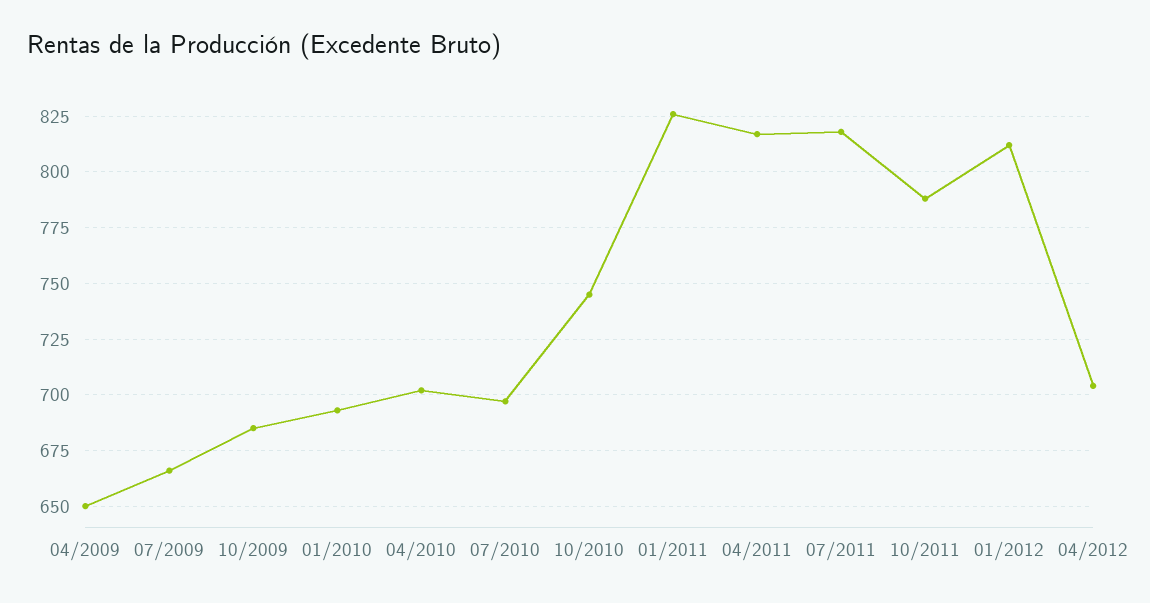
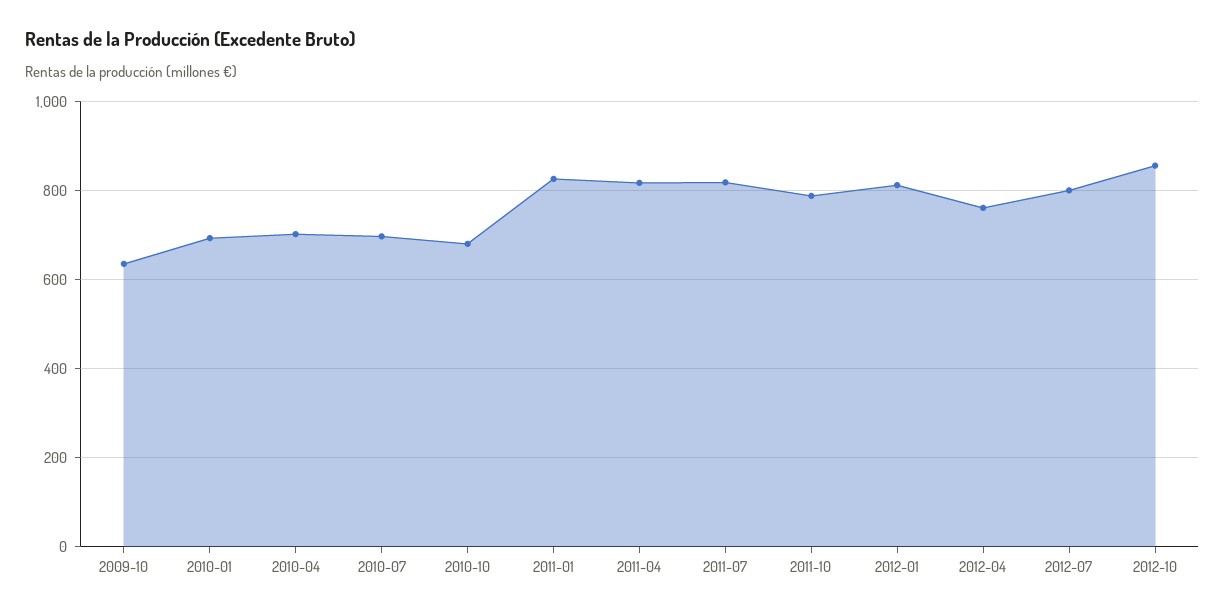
04/2009: 650 -> none
07/2009: 665 -> none
10/2009: 685 -> 640
10/2010: 745 -> 680
04/2012: 705 -> 760
2012-07: none -> 800
2012-10: none -> 860

